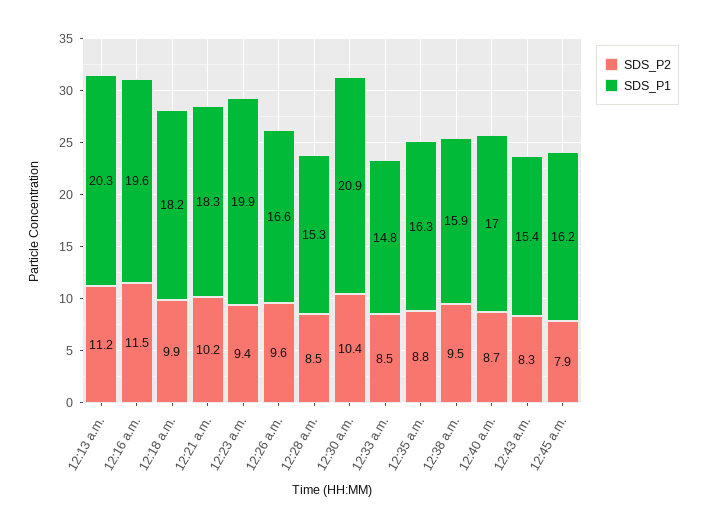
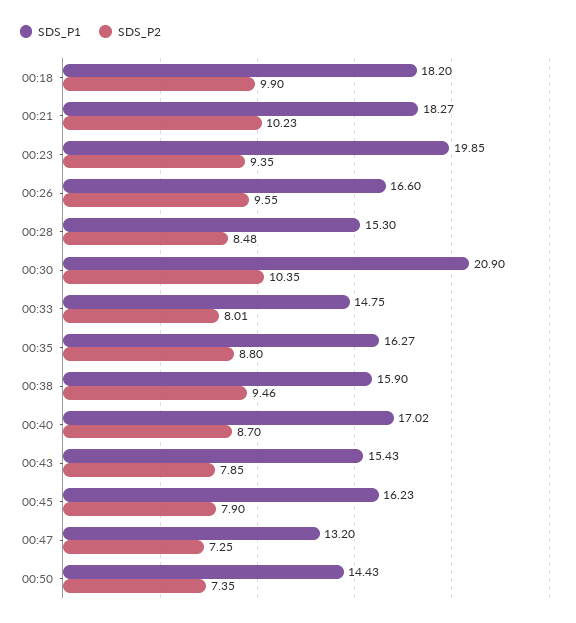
SDS_P2, 12:13 a.m.: 11.2 -> none
SDS_P1, 12:13 a.m.: 20.3 -> none
SDS_P2, 12:16 a.m.: 11.5 -> none
SDS_P1, 12:16 a.m.: 19.6 -> none
SDS_P2, 12:33 a.m.: 8.5 -> 8.01
SDS_P2, 12:43 a.m.: 8.3 -> 7.85
SDS_P1, 00:47: none -> 13.2
SDS_P2, 00:47: none -> 7.25
SDS_P1, 00:50: none -> 14.43
SDS_P2, 00:50: none -> 7.35

